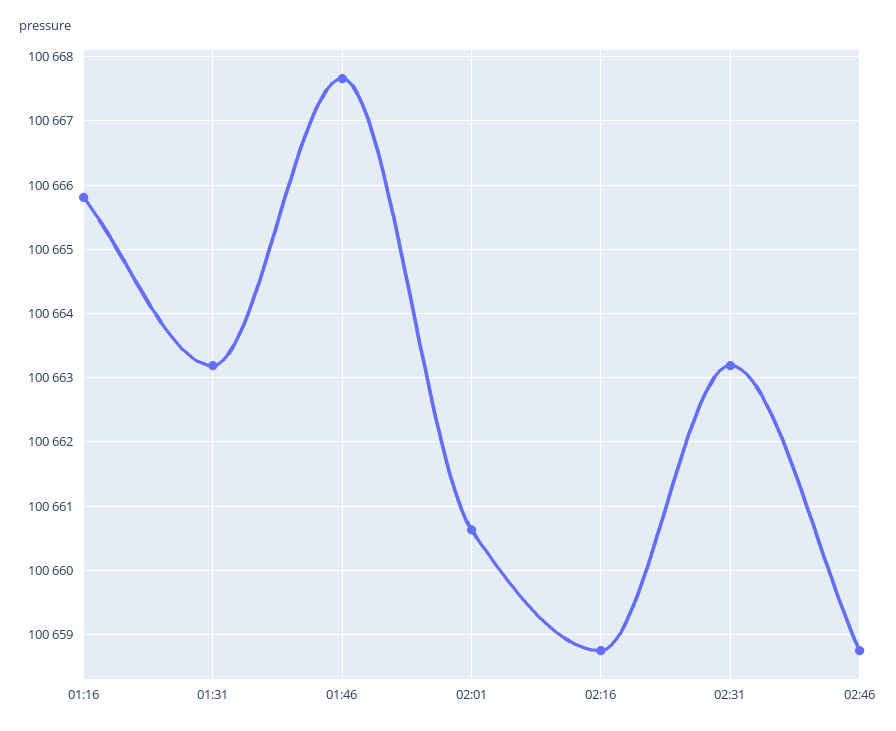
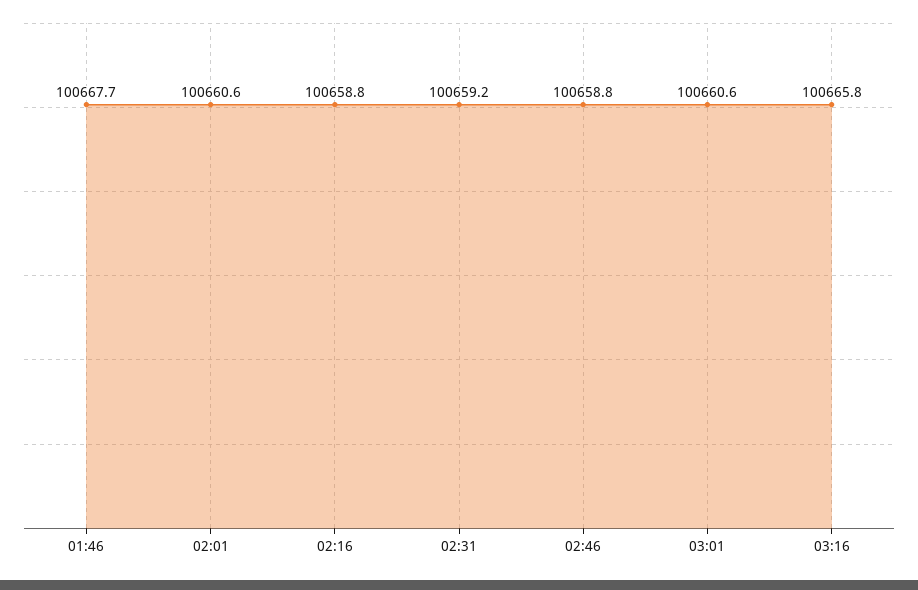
01:16: 100665.8 -> none
01:31: 100663.2 -> none
02:31: 100663.2 -> 100659.2
03:01: none -> 100660.6
03:16: none -> 100665.8

